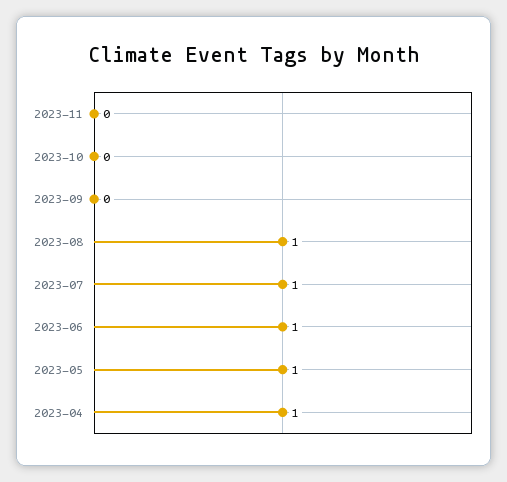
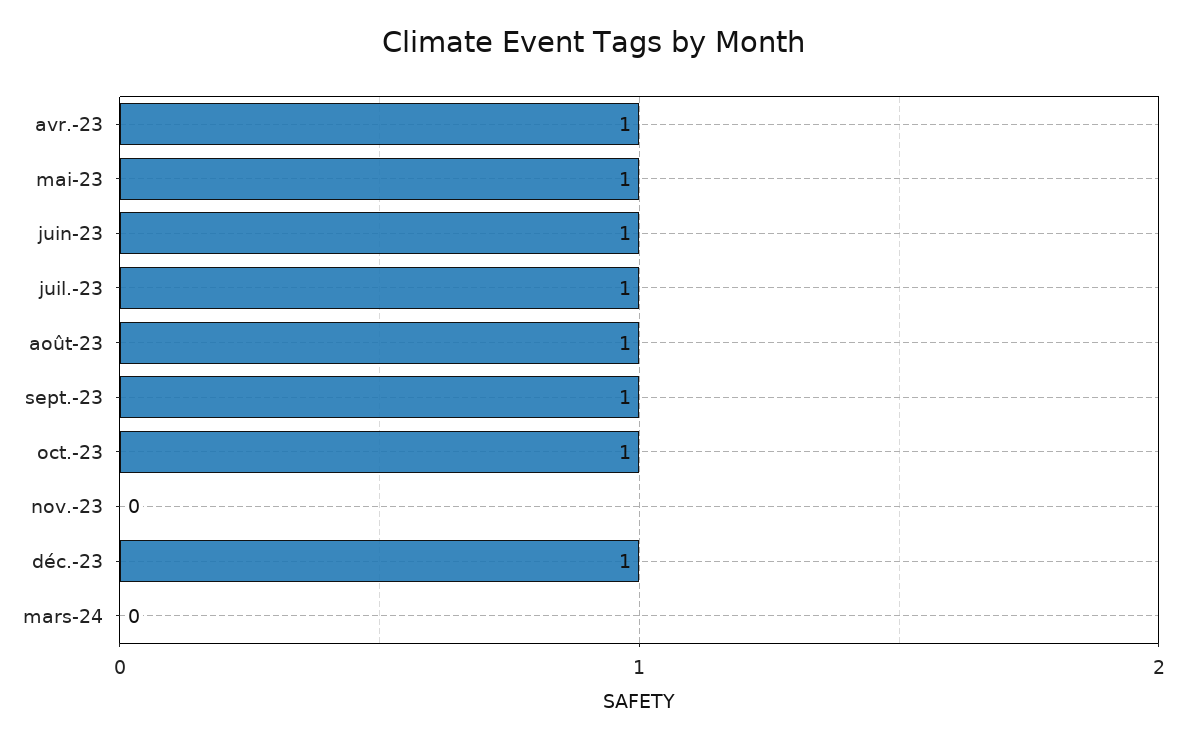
2023-10: 0 -> 1
2023-09: 0 -> 1
déc.-23: none -> 1
mars-24: none -> 0

